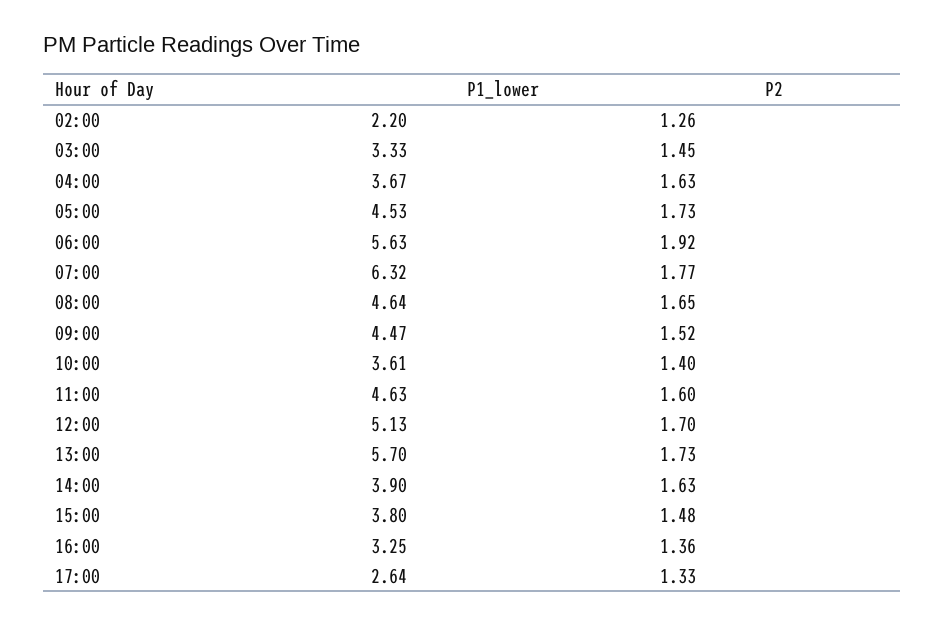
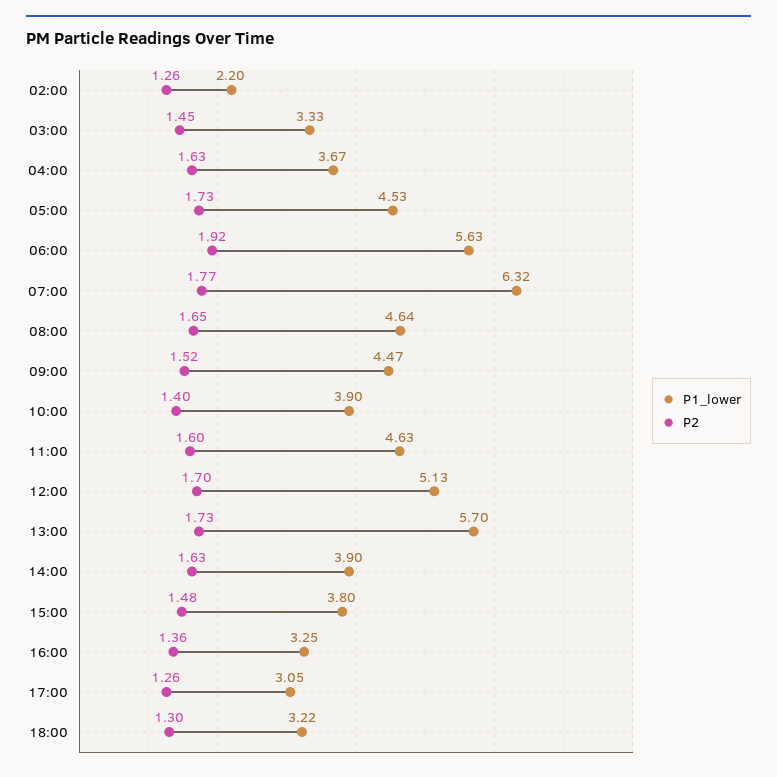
P1_lower, 10:00: 3.61 -> 3.9
P1_lower, 17:00: 2.64 -> 3.05
P2, 17:00: 1.33 -> 1.26
P1_lower, 18:00: none -> 3.22
P2, 18:00: none -> 1.3

